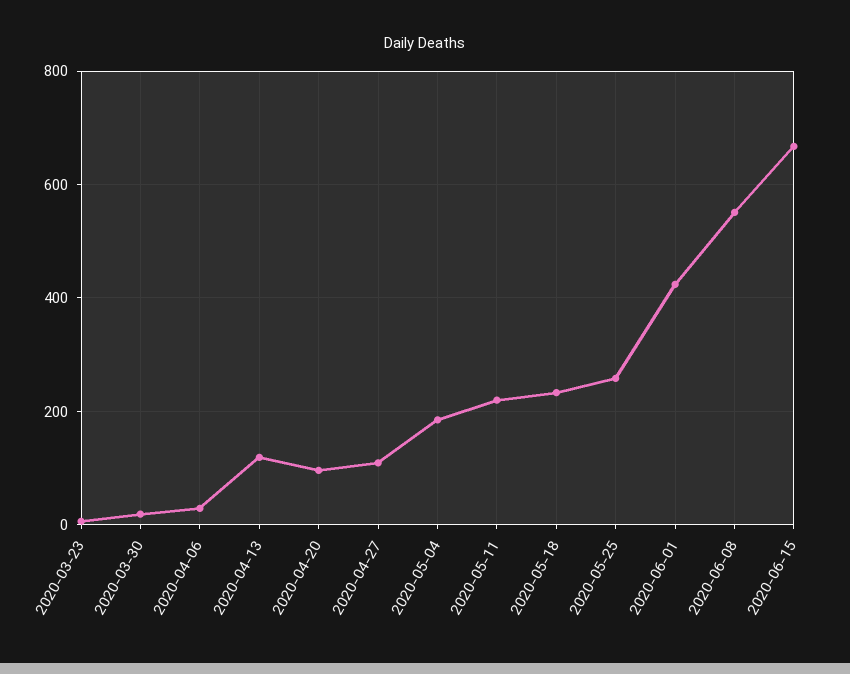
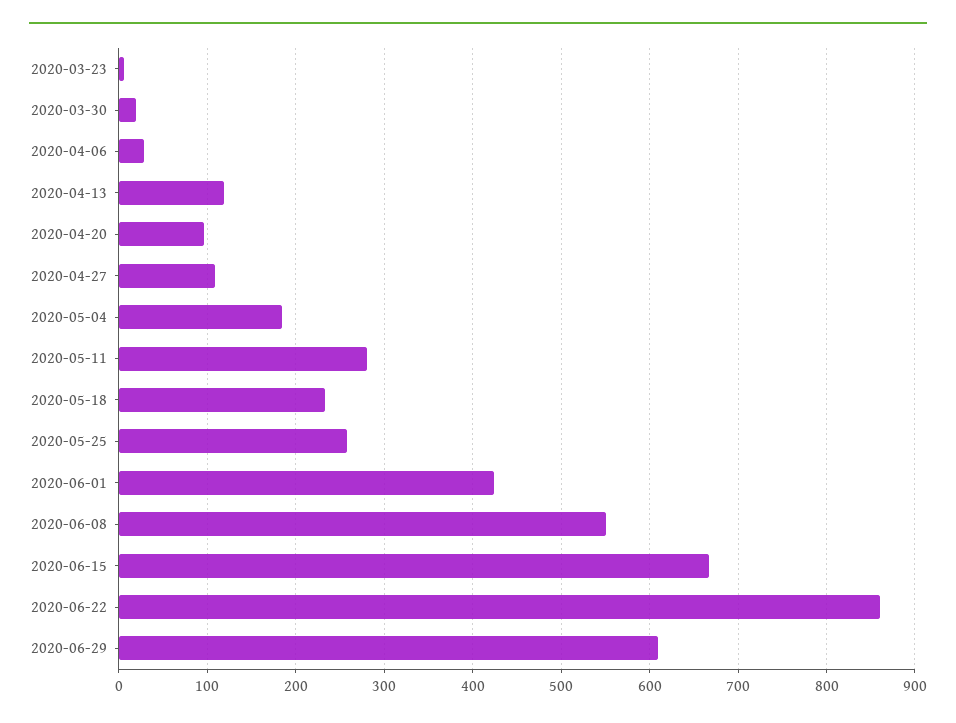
2020-05-11: 220 -> 280
2020-06-22: none -> 860
2020-06-29: none -> 610

